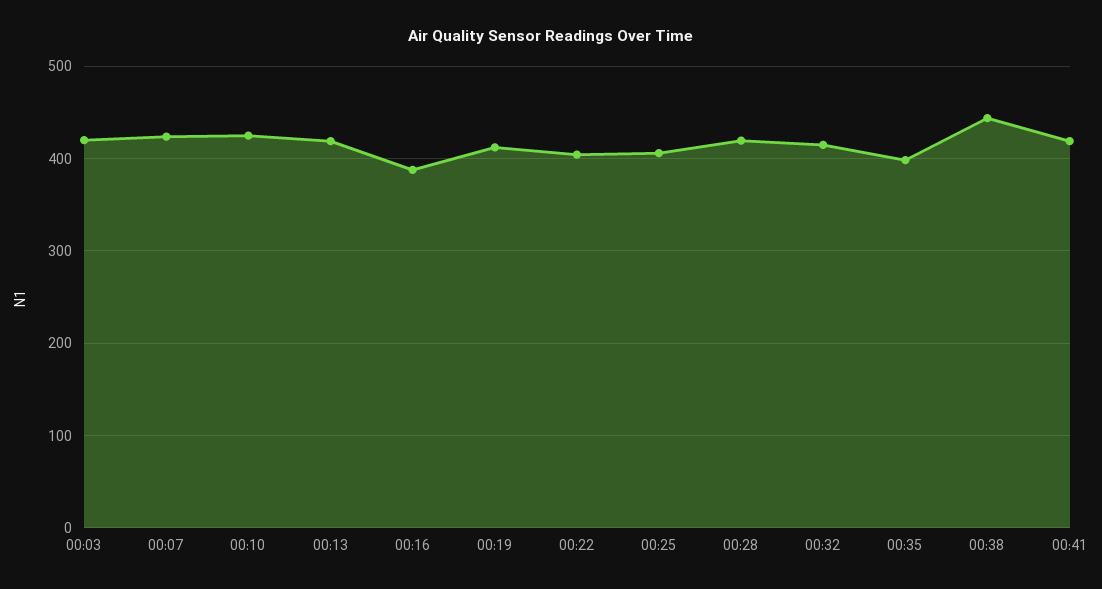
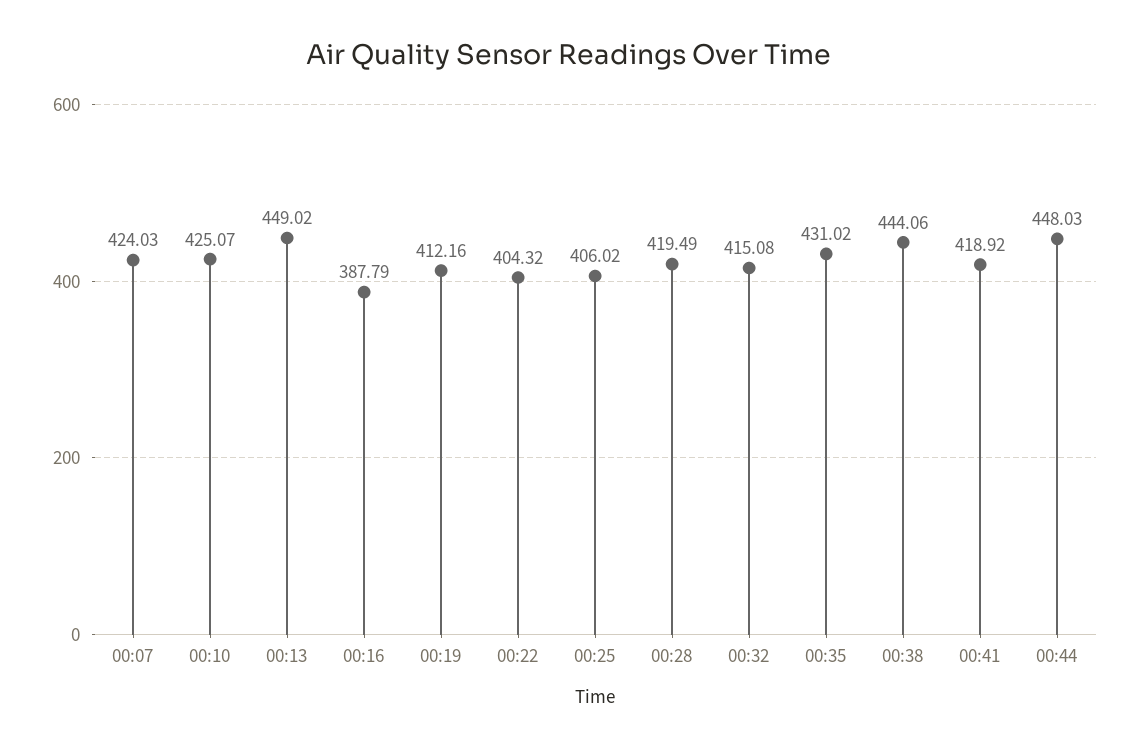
00:03: 420 -> none
00:13: 420 -> 449.02
00:35: 400 -> 431.02
00:44: none -> 448.03

